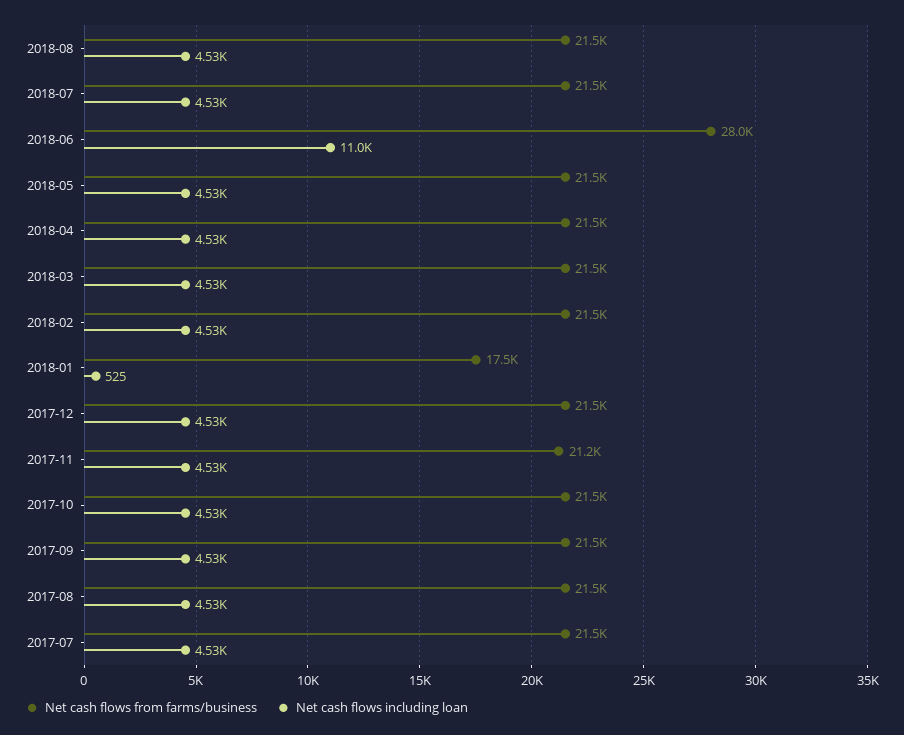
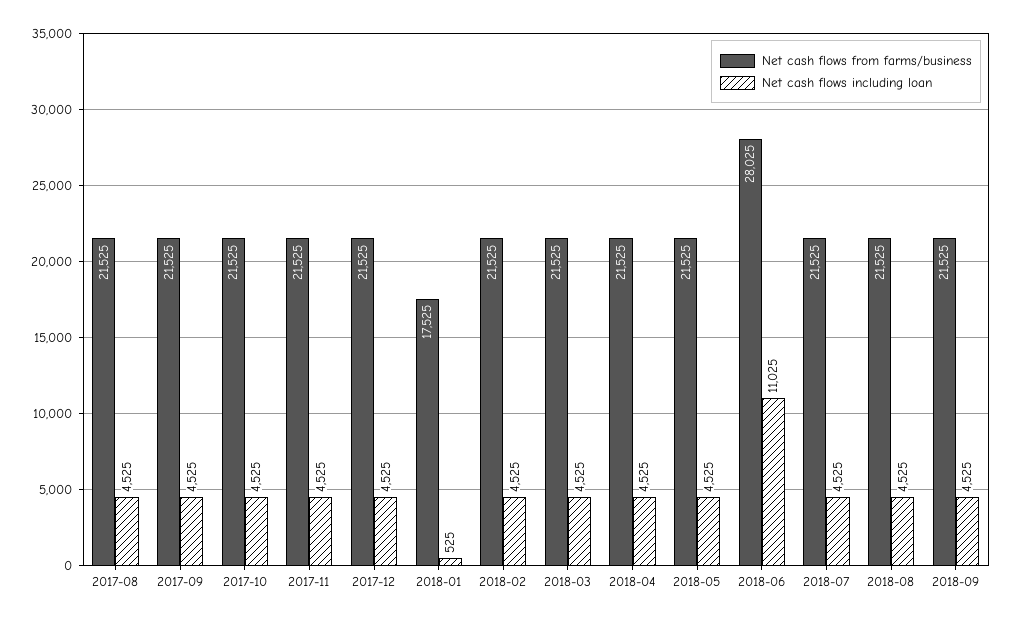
Net cash flows from farms/business, 2017-11: 21200 -> 21525
Net cash flows from farms/business, 2017-07: 21500 -> none
Net cash flows including loan, 2017-07: 4530 -> none
Net cash flows from farms/business, 2018-09: none -> 21525
Net cash flows including loan, 2018-09: none -> 4525

